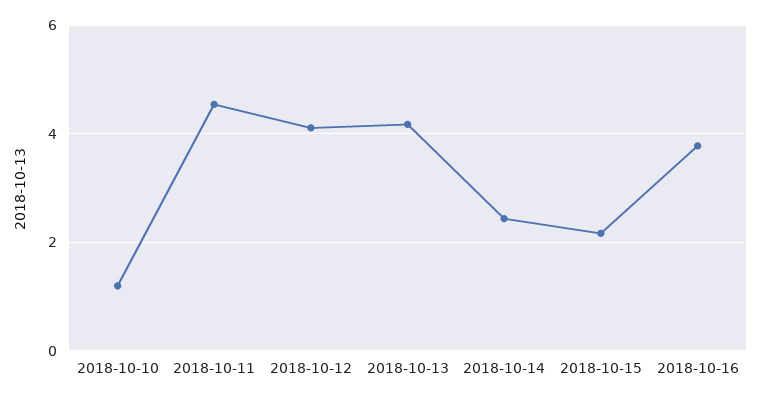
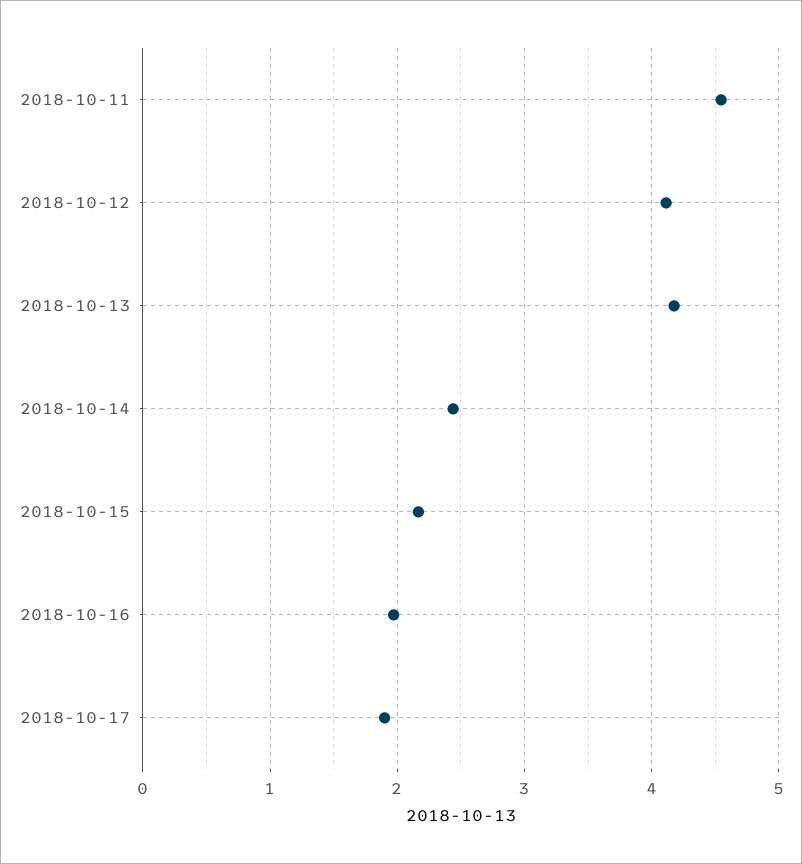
2018-10-10: 1.2 -> none
2018-10-16: 3.8 -> 2
2018-10-17: none -> 1.9

